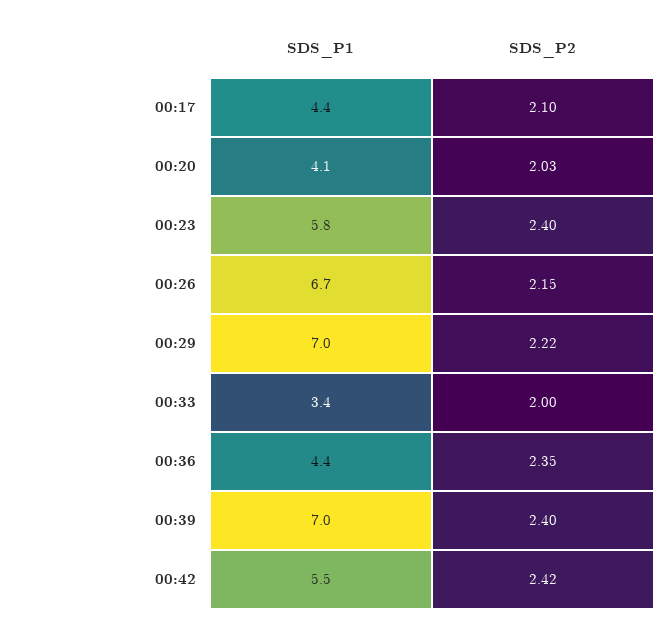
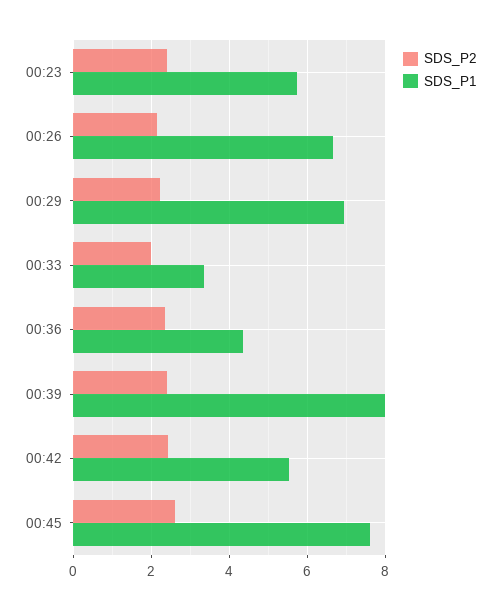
SDS_P1, 00:17: 4.4 -> none
SDS_P2, 00:17: 2.1 -> none
SDS_P1, 00:20: 4.1 -> none
SDS_P2, 00:20: 2.03 -> none
SDS_P1, 00:39: 7 -> 8
SDS_P2, 00:45: none -> 2.6
SDS_P1, 00:45: none -> 7.6

